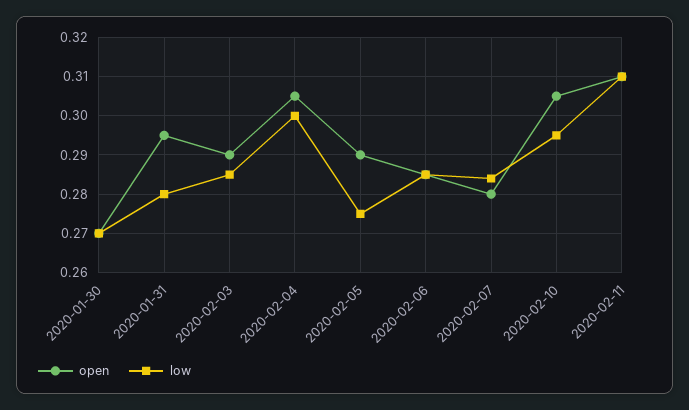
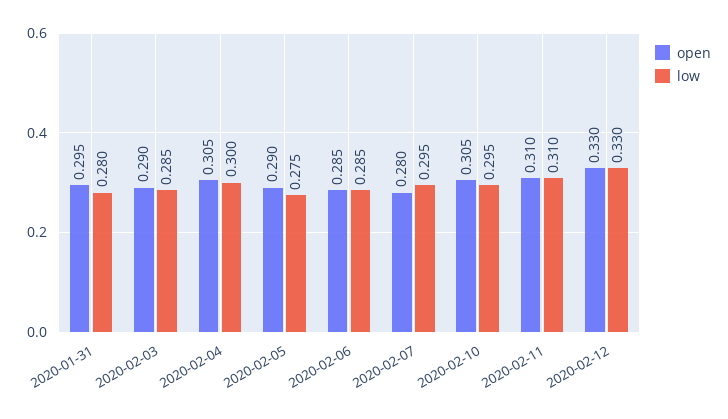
open, 2020-01-30: 0.27 -> none
low, 2020-01-30: 0.27 -> none
low, 2020-02-07: 0.285 -> 0.295
open, 2020-02-12: none -> 0.33
low, 2020-02-12: none -> 0.33

